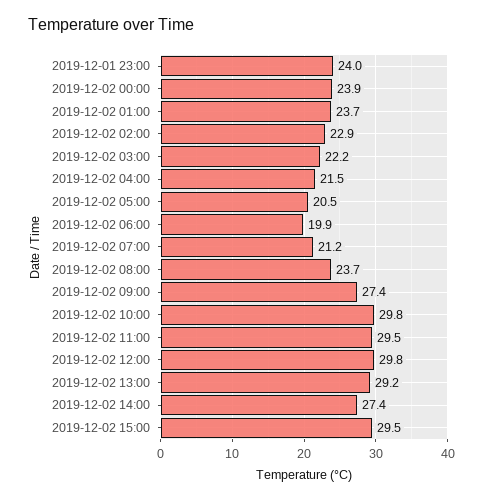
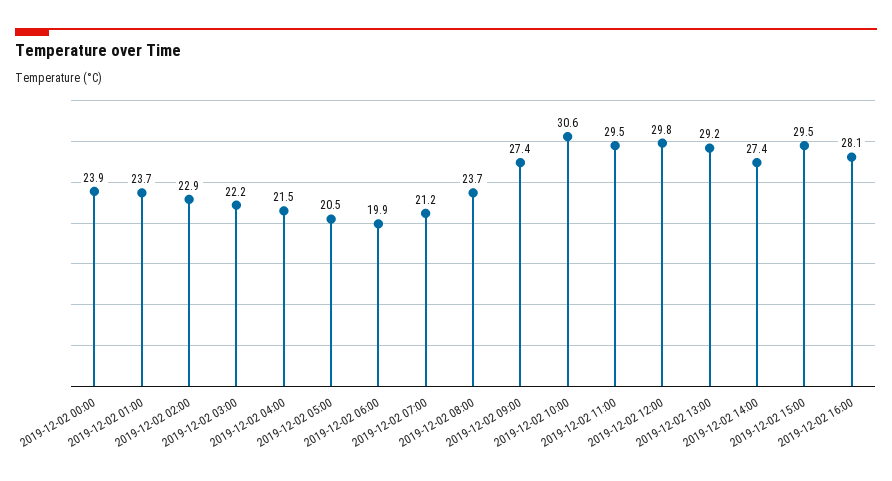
2019-12-01 23:00: 24 -> none
2019-12-02 10:00: 29.8 -> 30.6
2019-12-02 16:00: none -> 28.1

